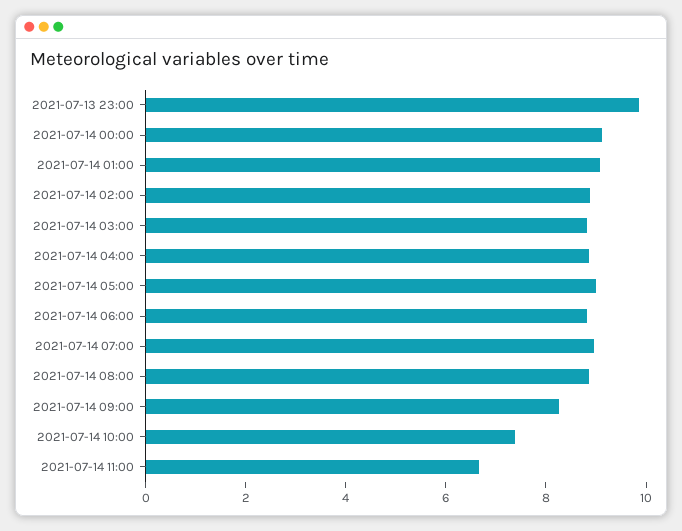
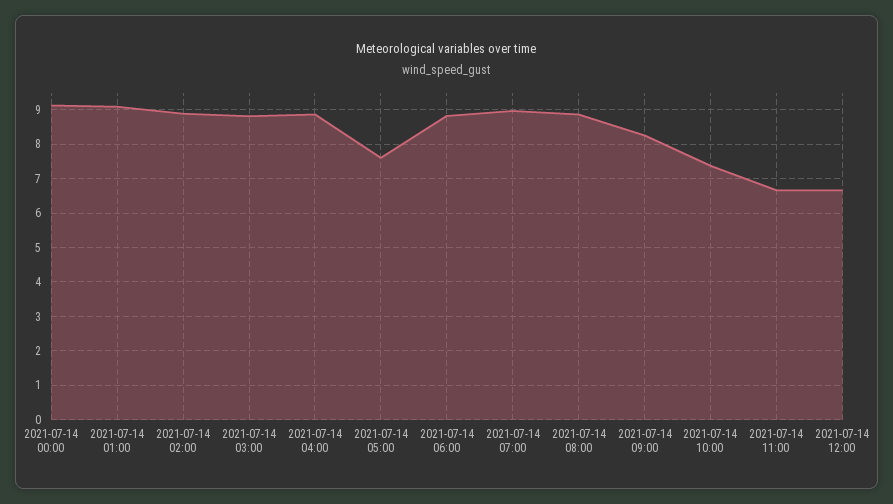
2021-07-13 23:00: 10 -> none
2021-07-14 05:00: 9 -> 7.6
2021-07-14 12:00: none -> 6.6

